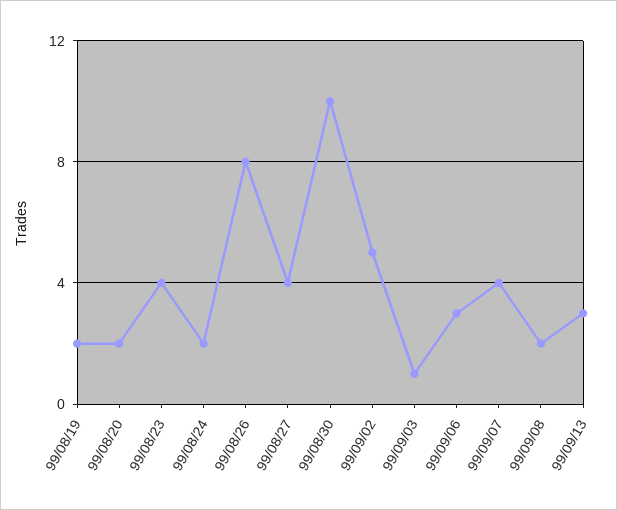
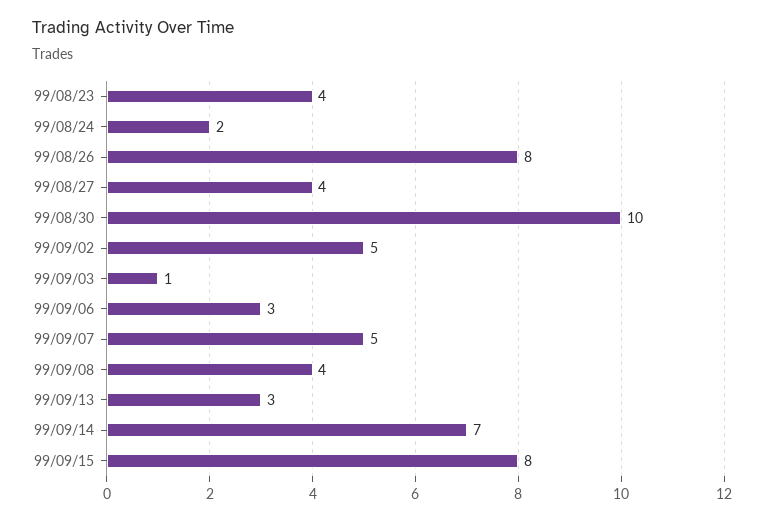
99/08/19: 2 -> none
99/08/20: 2 -> none
99/09/07: 4 -> 5
99/09/08: 2 -> 4
99/09/14: none -> 7
99/09/15: none -> 8

